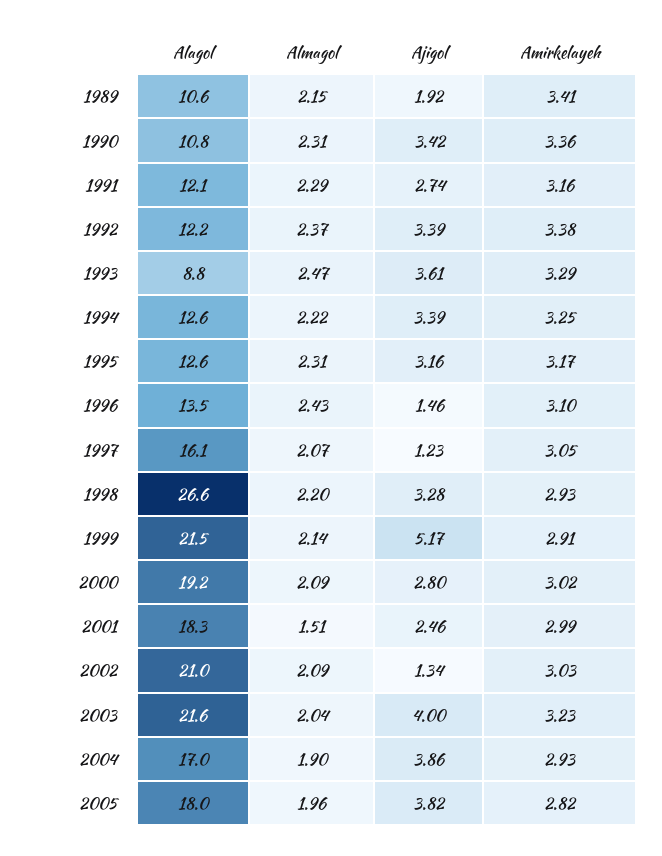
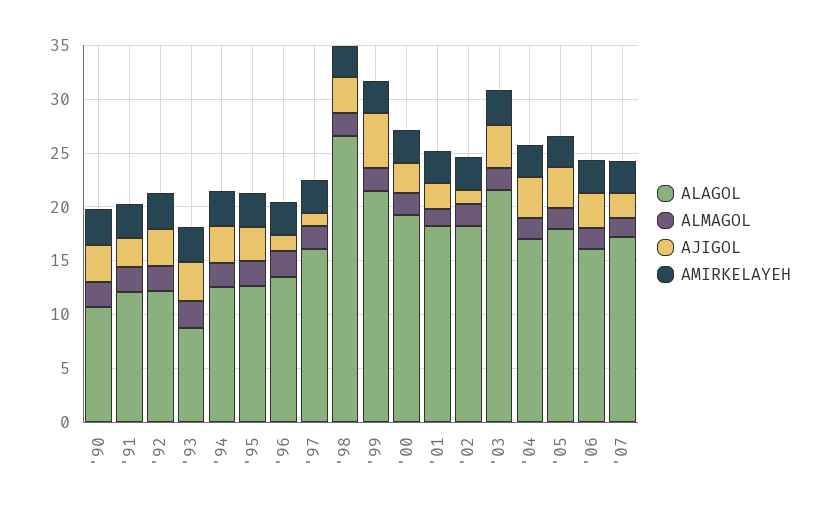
Alagol, 1989: 10.6 -> none
Almagol, 1989: 2.15 -> none
Ajigol, 1989: 1.92 -> none
Amirkelayeh, 1989: 3.41 -> none
Alagol, 2002: 21 -> 18
Alagol, '06: none -> 16
Almagol, '06: none -> 2
Ajigol, '06: none -> 3
Amirkelayeh, '06: none -> 3
Alagol, '07: none -> 17
Almagol, '07: none -> 2
Ajigol, '07: none -> 2
Amirkelayeh, '07: none -> 3

